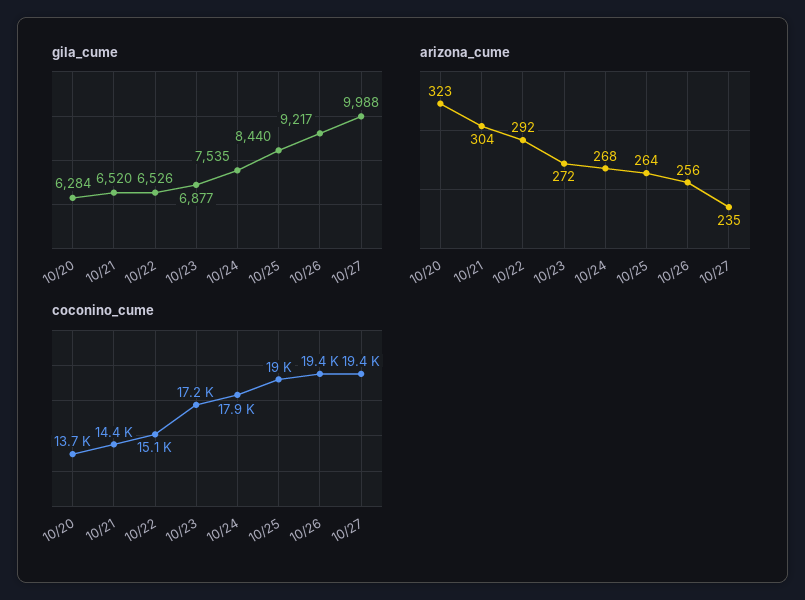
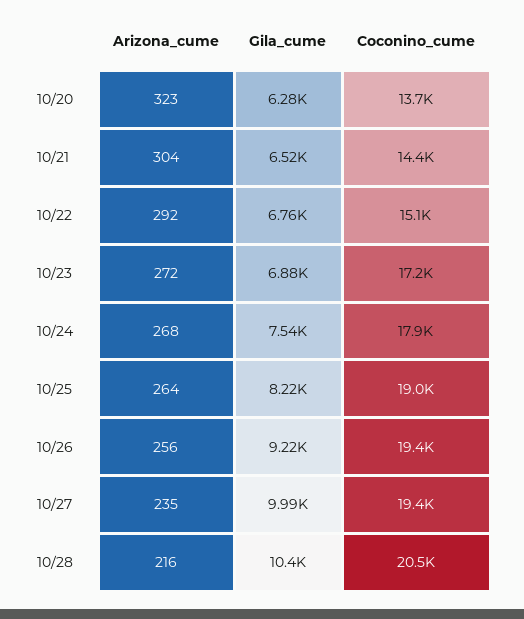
gila_cume, 10/22: 6526 -> 6760
gila_cume, 10/25: 8440 -> 8220
arizona_cume, 10/28: none -> 216
gila_cume, 10/28: none -> 10400
coconino_cume, 10/28: none -> 20500

